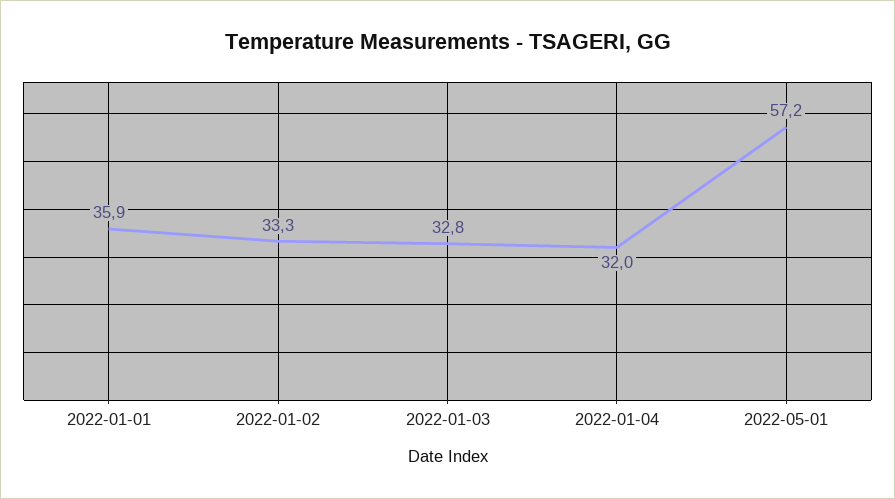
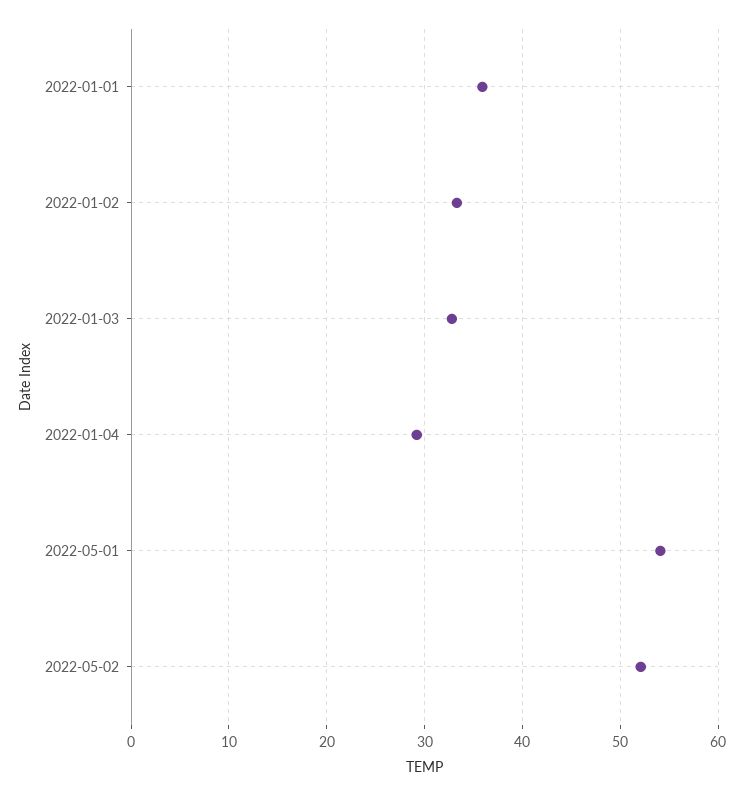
2022-01-04: 32 -> 29
2022-05-01: 57.2 -> 54
2022-05-02: none -> 52

